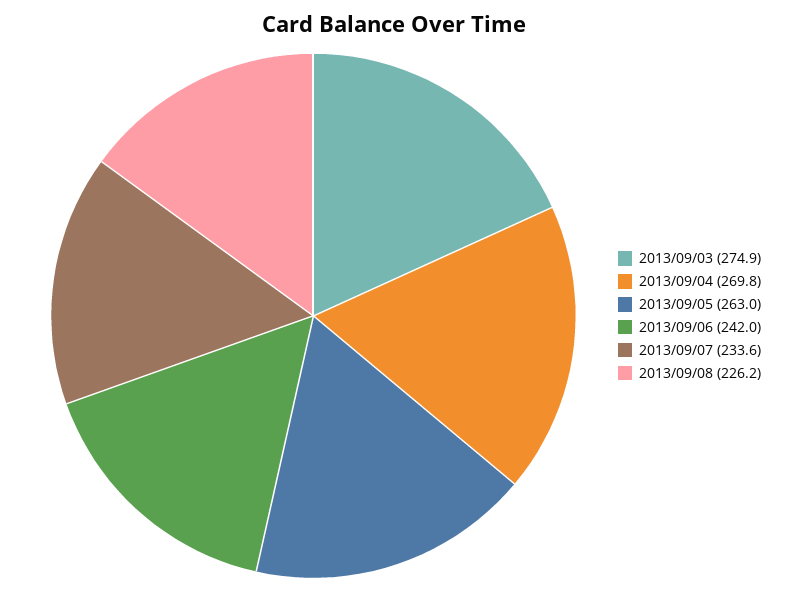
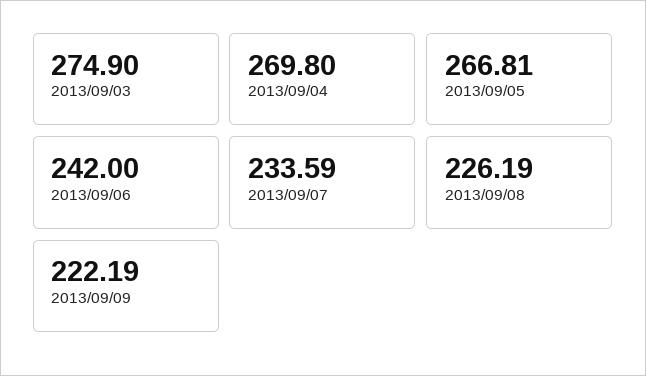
2013/09/05: 263 -> 266.81
2013/09/09: none -> 222.19

